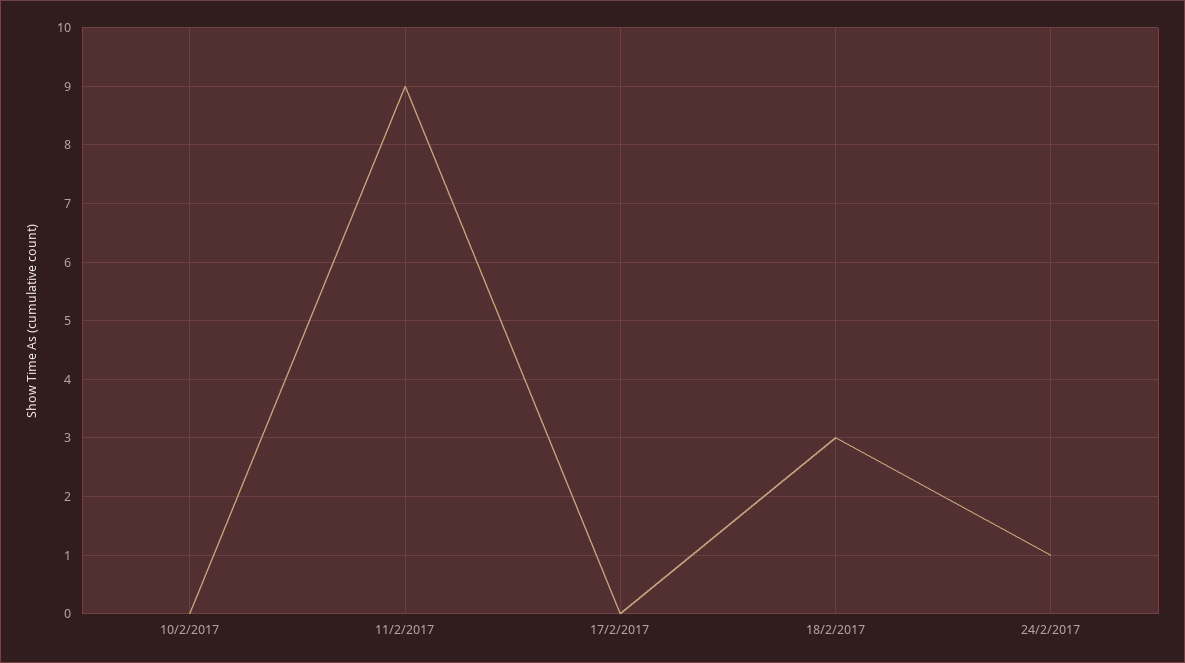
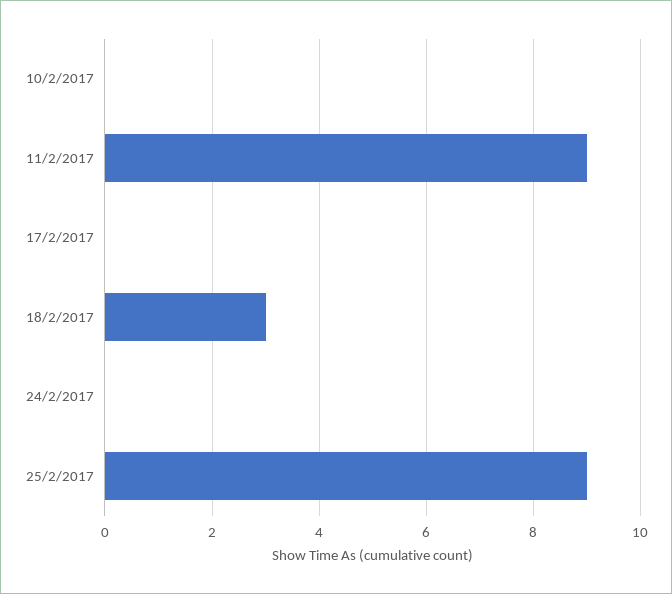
24/2/2017: 1 -> 0
25/2/2017: none -> 9

